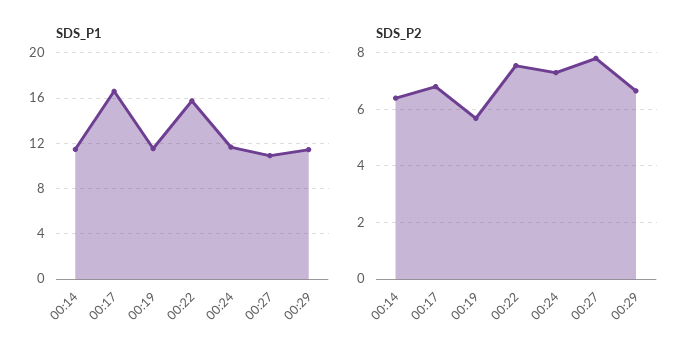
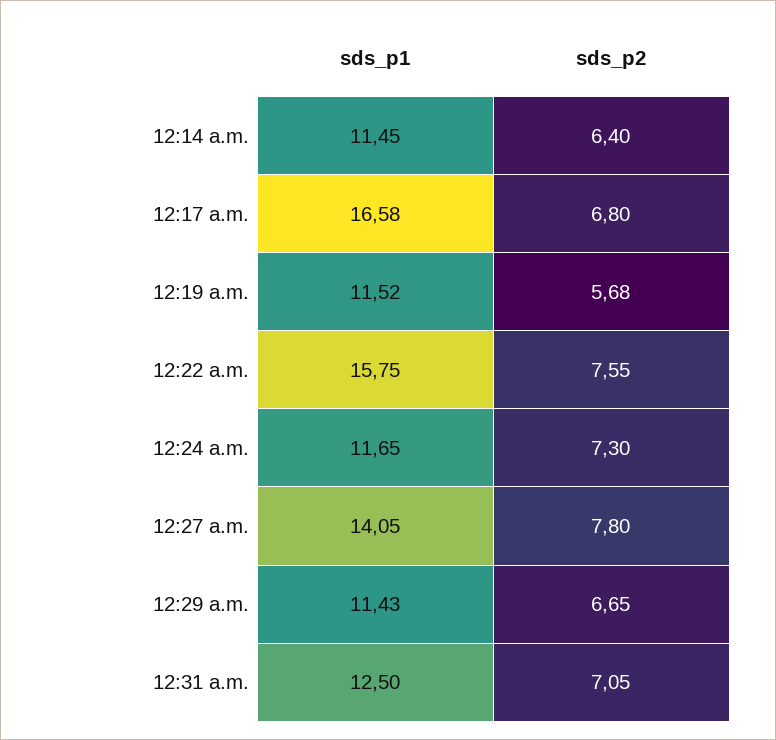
SDS_P1, 00:27: 11 -> 14.05
SDS_P1, 12:31 a.m.: none -> 12.5
SDS_P2, 12:31 a.m.: none -> 7.05

